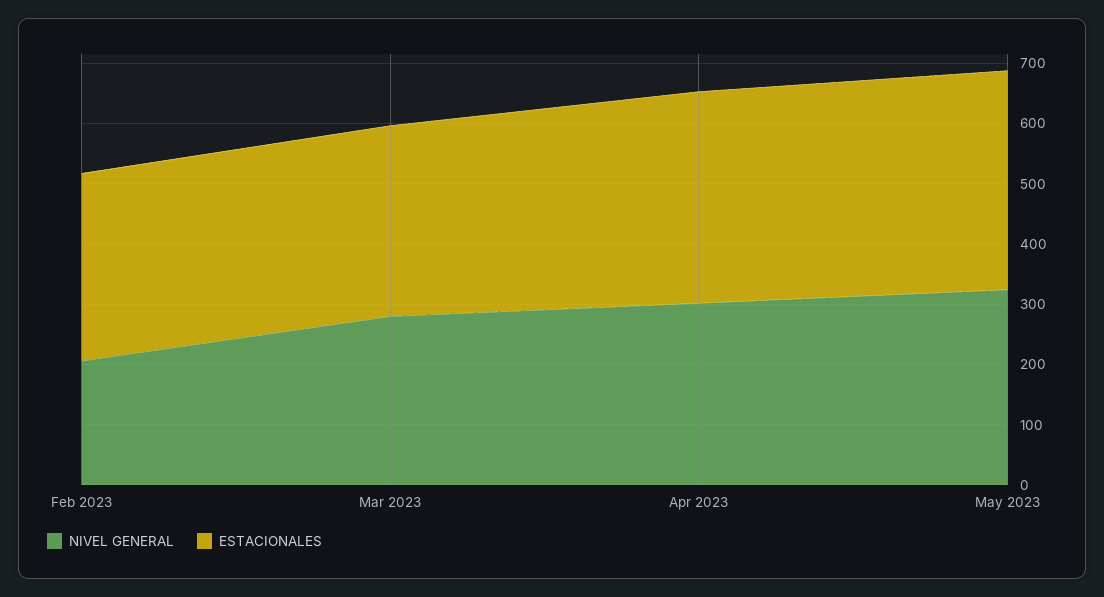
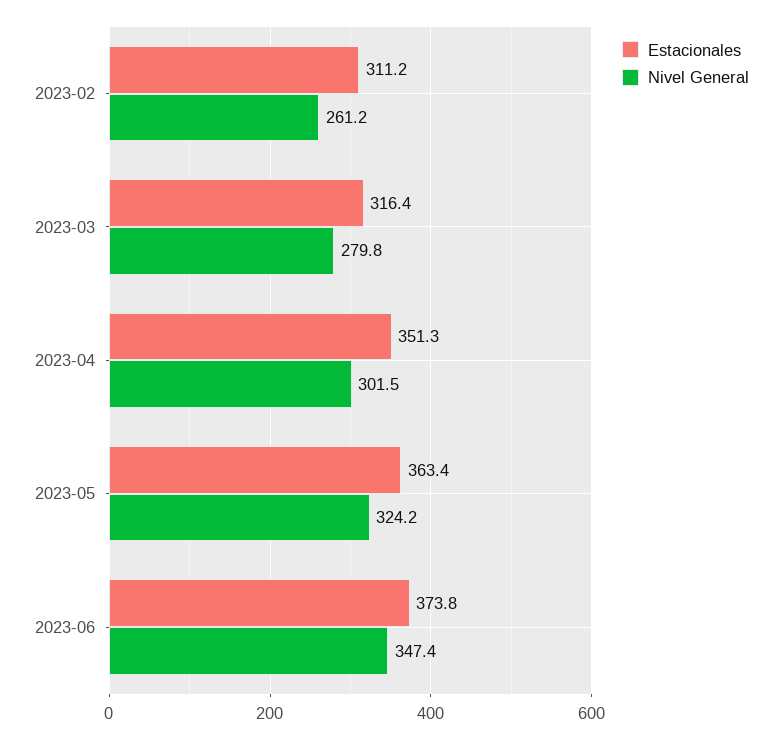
NIVEL GENERAL, Feb 2023: 200 -> 261.2
ESTACIONALES, 2023-06: none -> 373.8
NIVEL GENERAL, 2023-06: none -> 347.4

